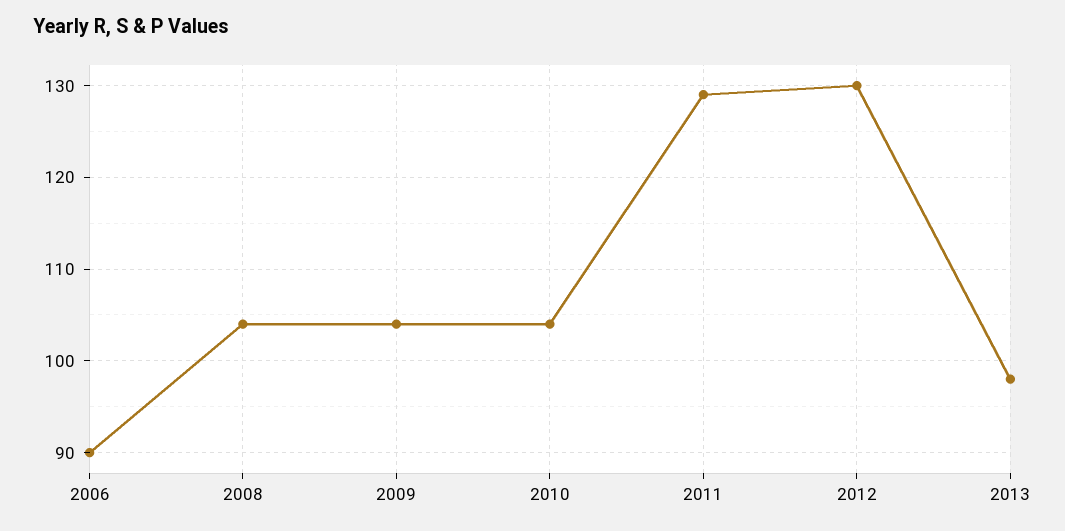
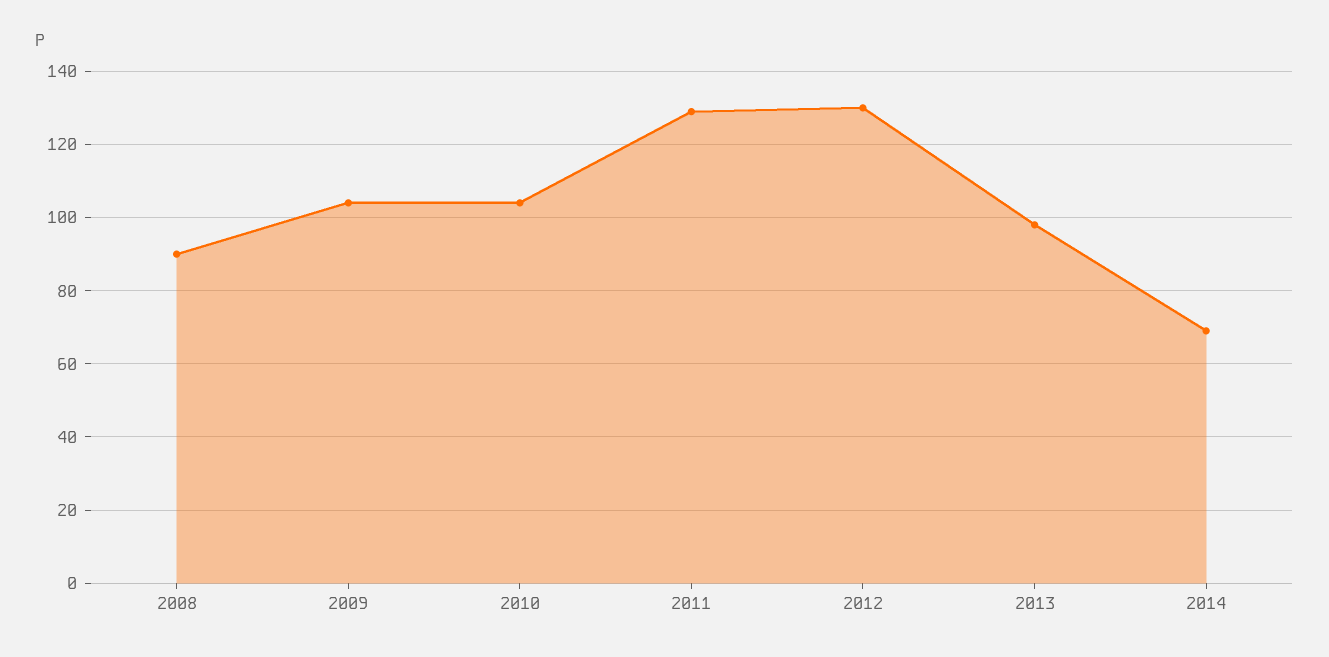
2006: 90 -> none
2008: 104 -> 90
2014: none -> 70

